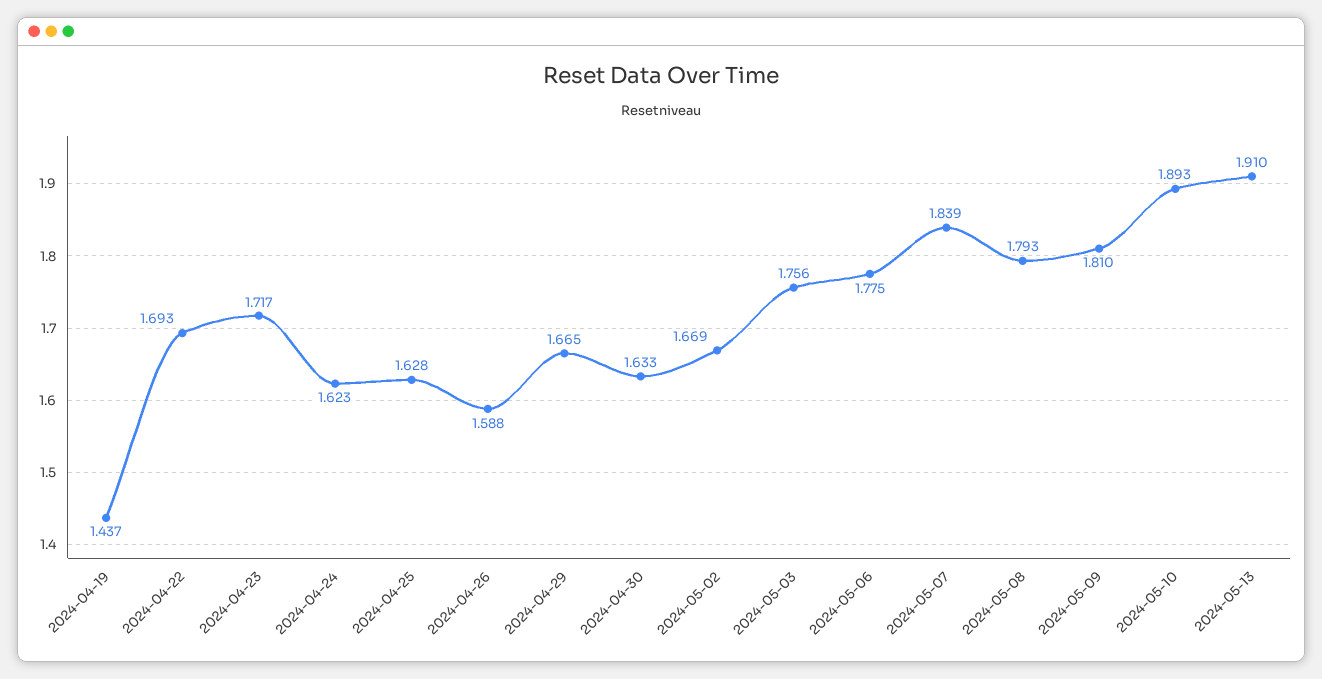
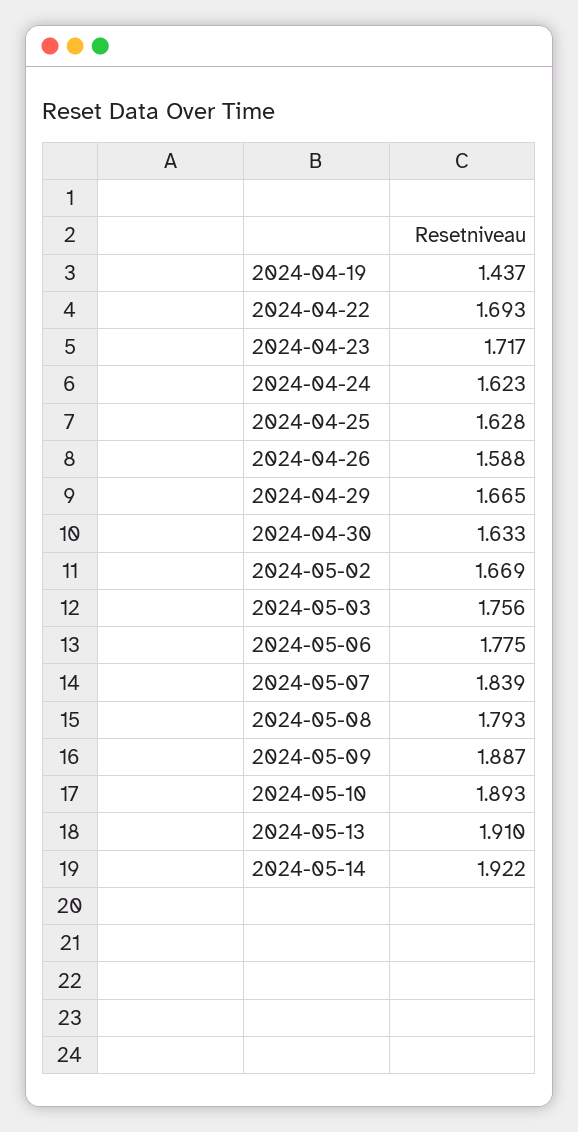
2024-05-09: 1.81 -> 1.887
2024-05-14: none -> 1.922

